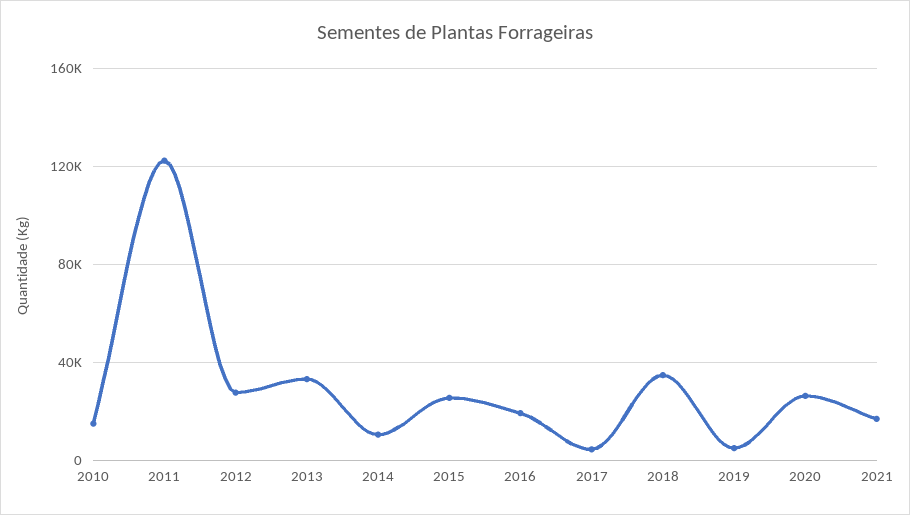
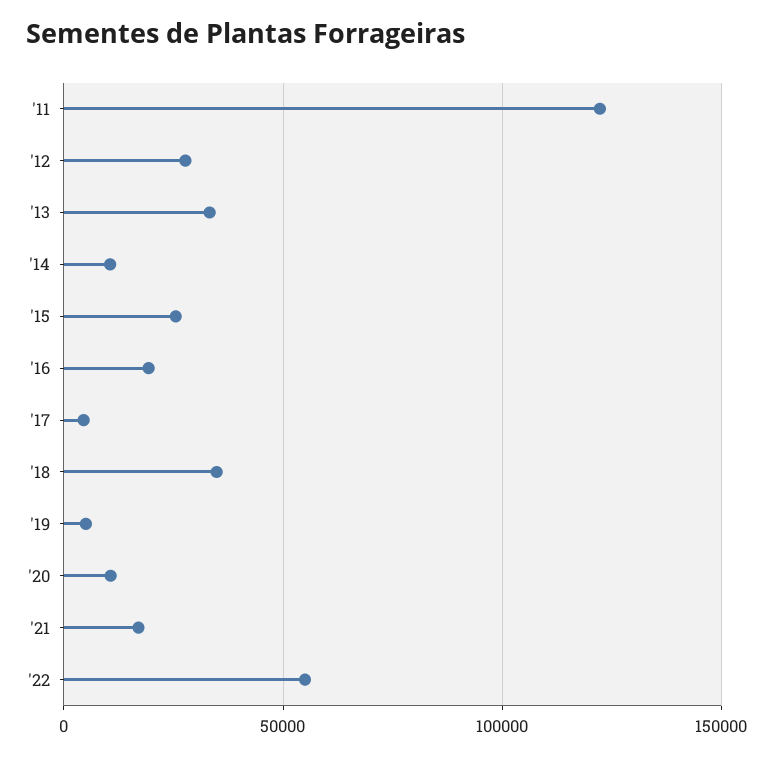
2010: 15000 -> none
2020: 25000 -> 10000
'22: none -> 55000

